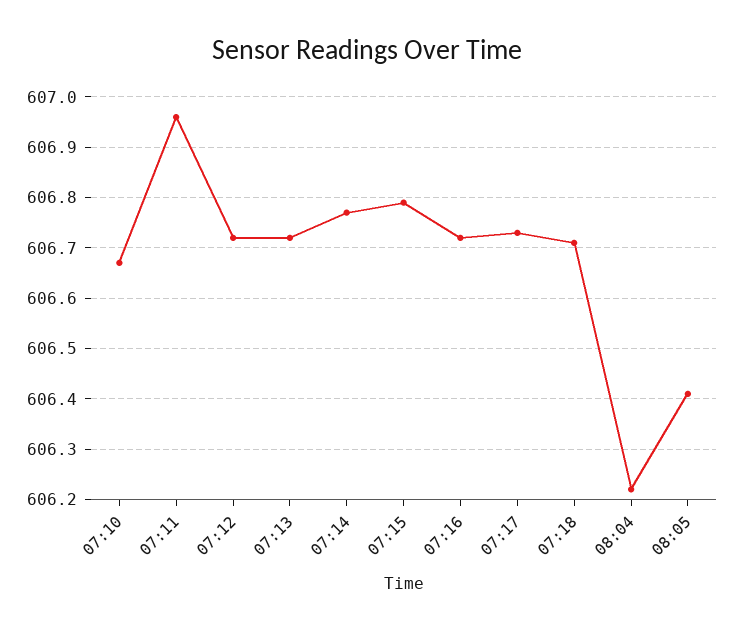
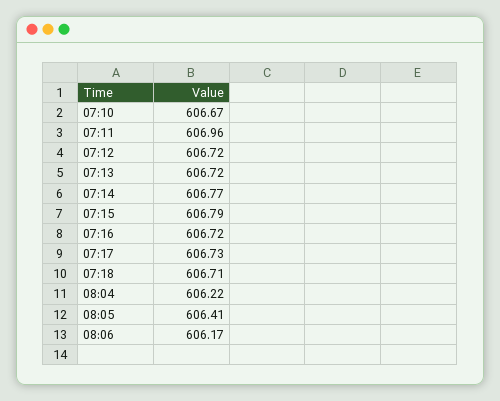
08:06: none -> 606.17

